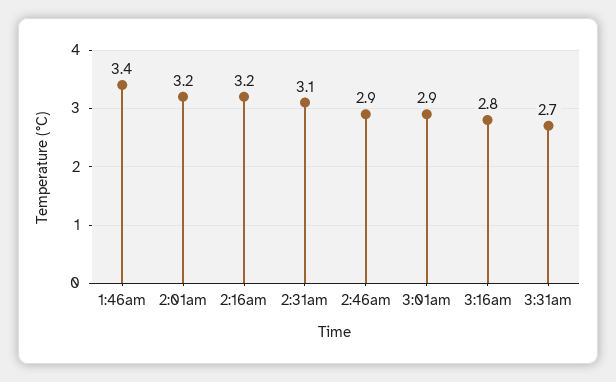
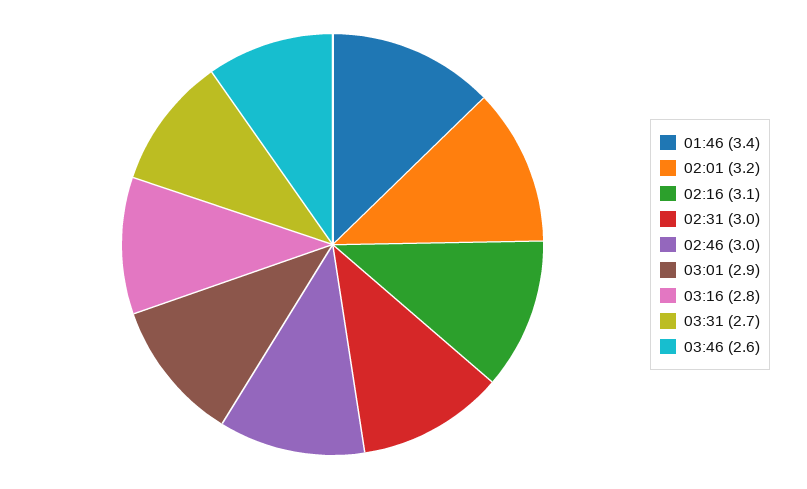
2:16am: 3.2 -> 3.1
2:31am: 3.1 -> 3
2:46am: 2.9 -> 3
03:46: none -> 2.6

